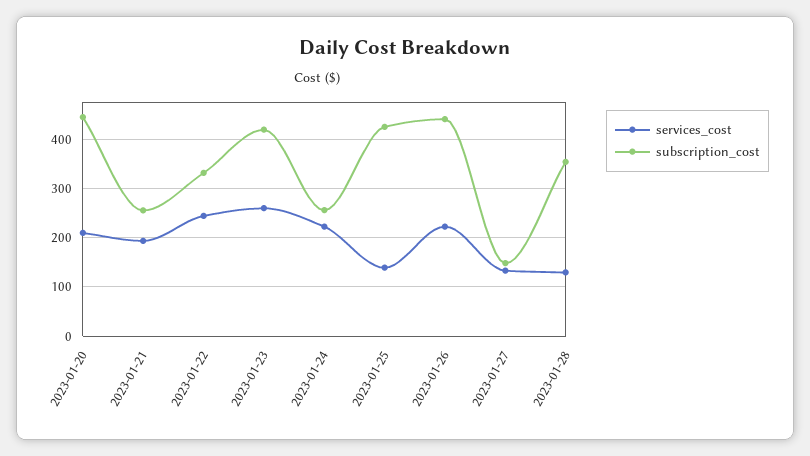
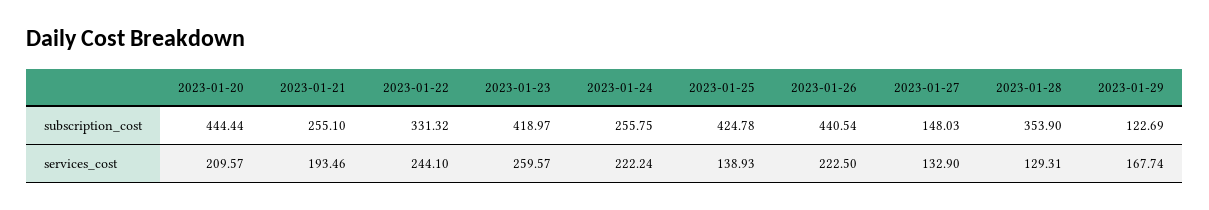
subscription_cost, 2023-01-29: none -> 122.69
services_cost, 2023-01-29: none -> 167.74

